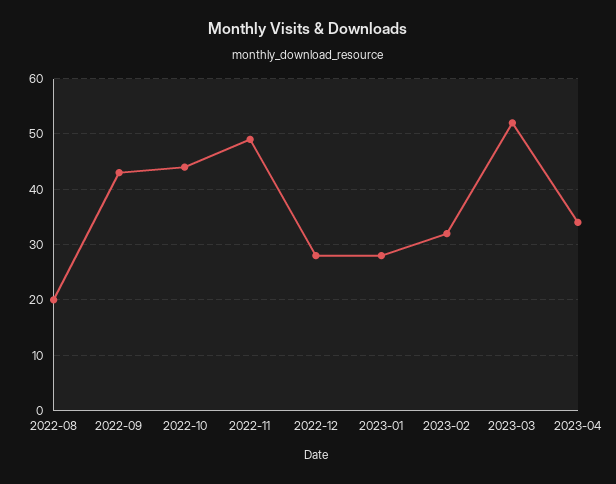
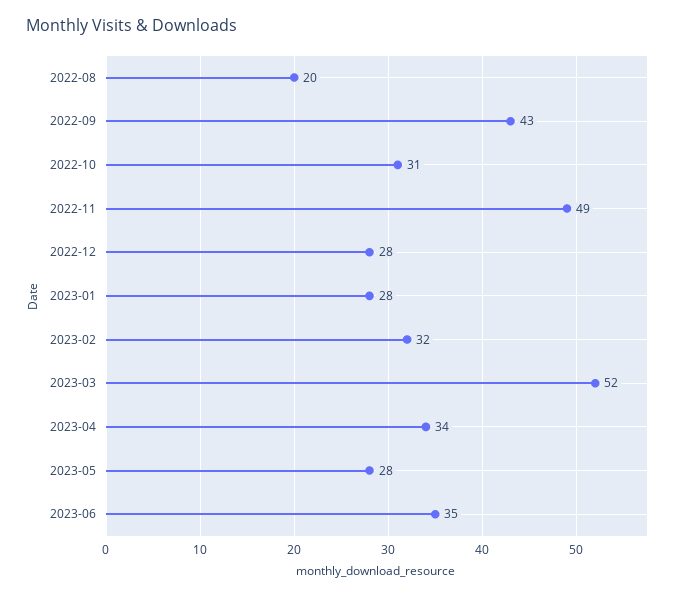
2022-10: 45 -> 31
2023-05: none -> 28
2023-06: none -> 35

